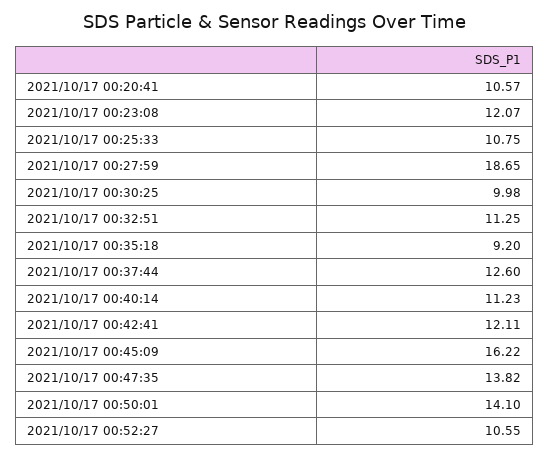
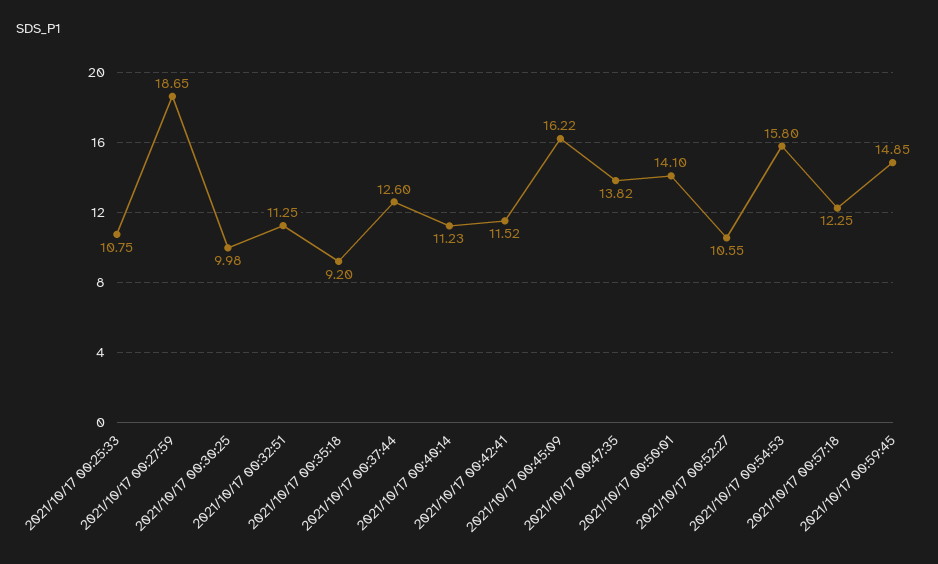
2021/10/17 00:20:41: 10.57 -> none
2021/10/17 00:23:08: 12.07 -> none
2021/10/17 00:42:41: 12.11 -> 11.52
2021/10/17 00:54:53: none -> 15.8
2021/10/17 00:57:18: none -> 12.25
2021/10/17 00:59:45: none -> 14.85

